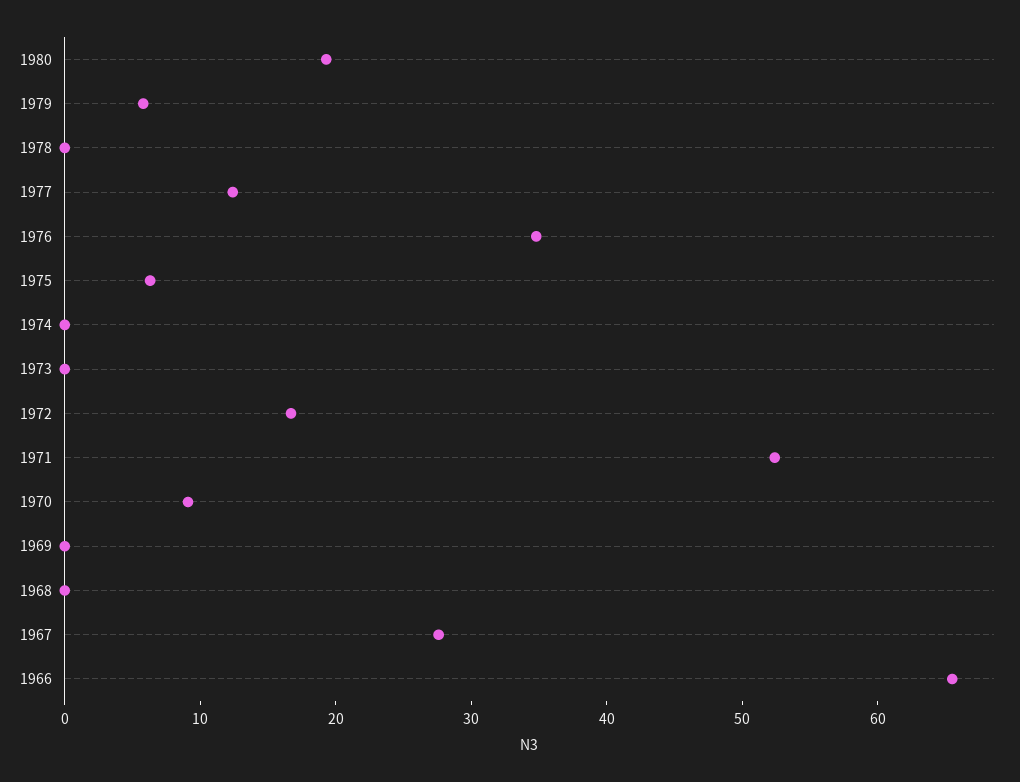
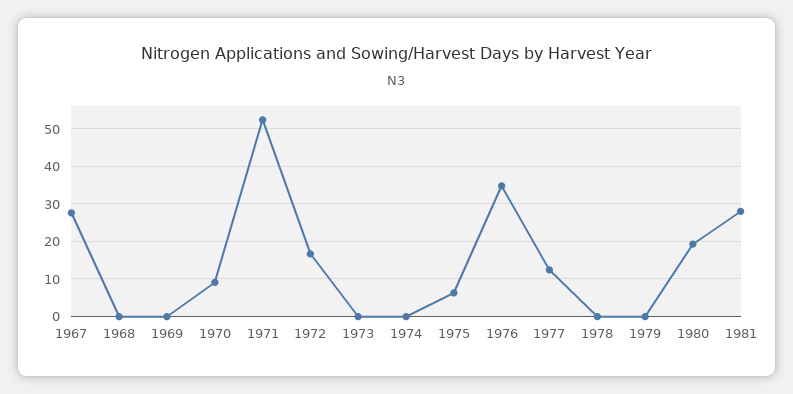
1979: 6 -> 0
1966: 66 -> none
1981: none -> 28

